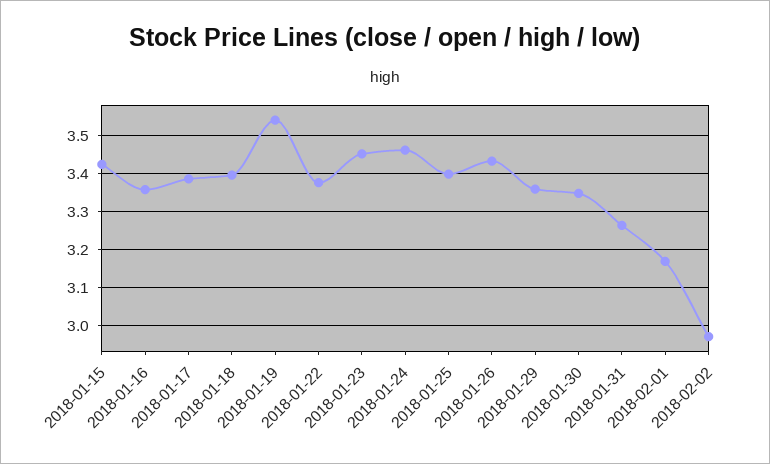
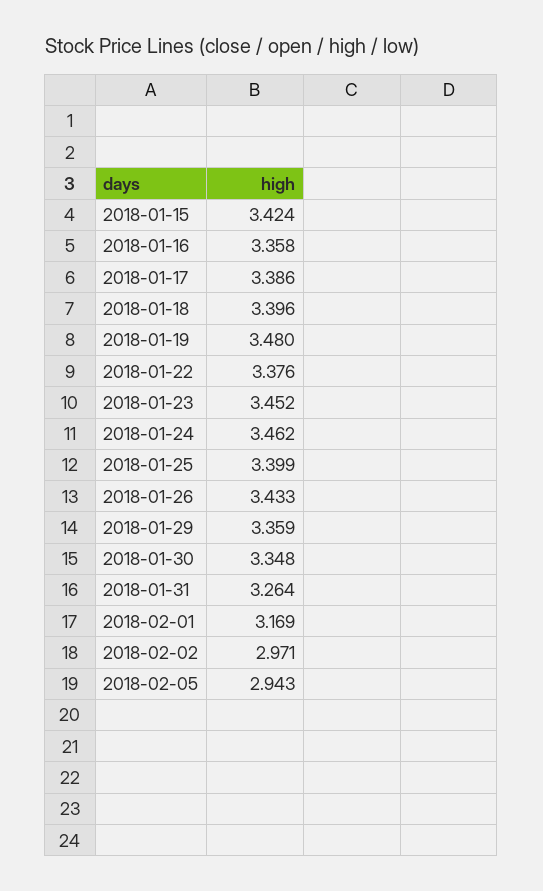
2018-01-19: 3.54 -> 3.48
2018-02-05: none -> 2.943

